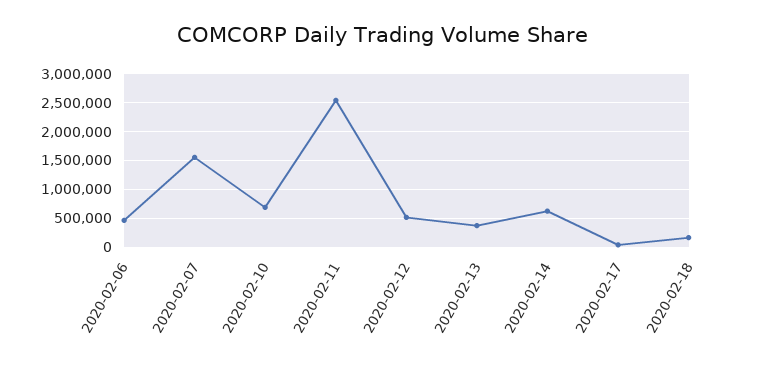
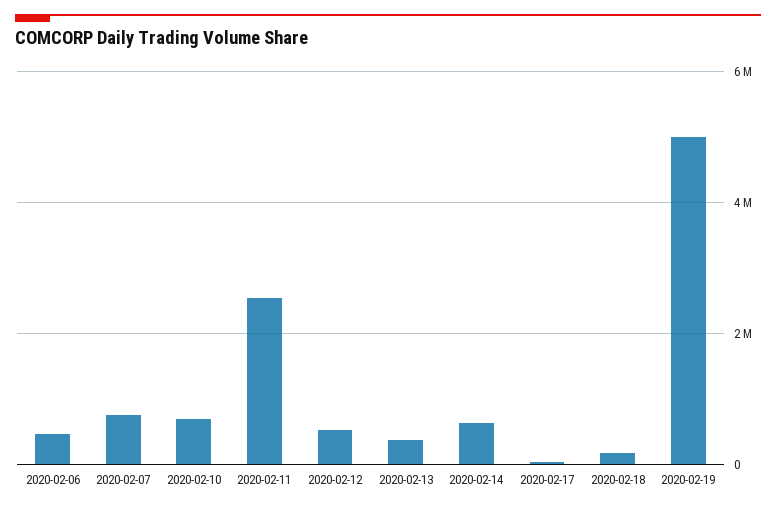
2020-02-07: 1500000 -> 800000
2020-02-19: none -> 5000000

